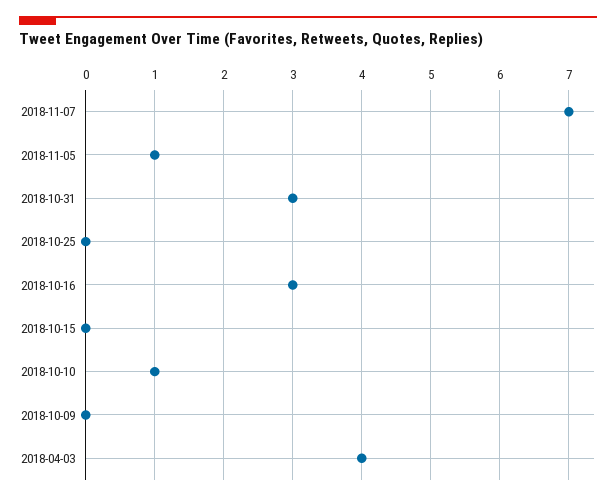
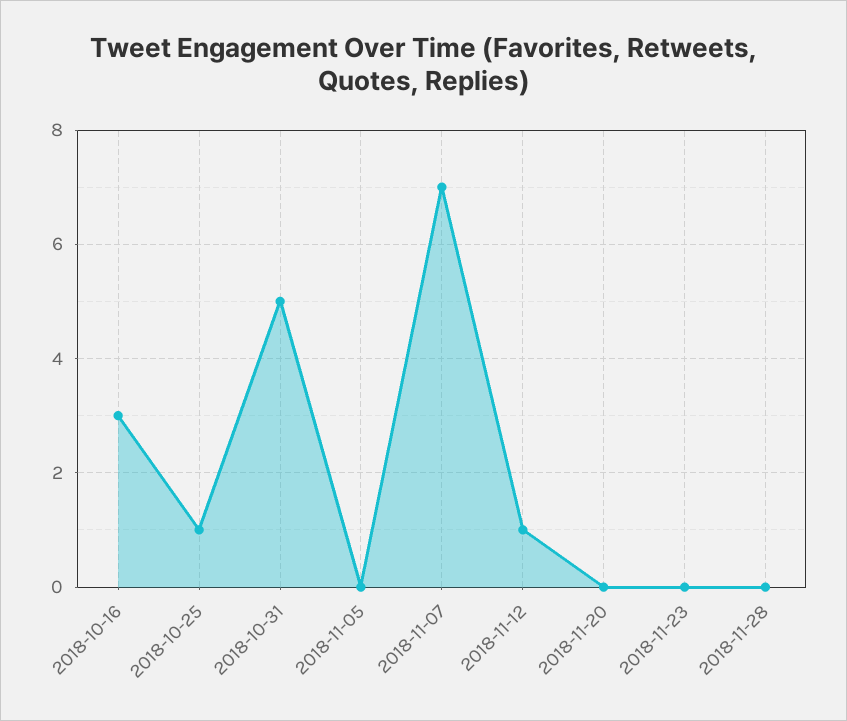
2018-11-05: 1 -> 0
2018-10-31: 3 -> 5
2018-10-25: 0 -> 1
2018-10-15: 0 -> none
2018-10-10: 1 -> none
2018-10-09: 0 -> none
2018-04-03: 4 -> none
2018-11-12: none -> 1
2018-11-20: none -> 0
2018-11-23: none -> 0
2018-11-28: none -> 0

